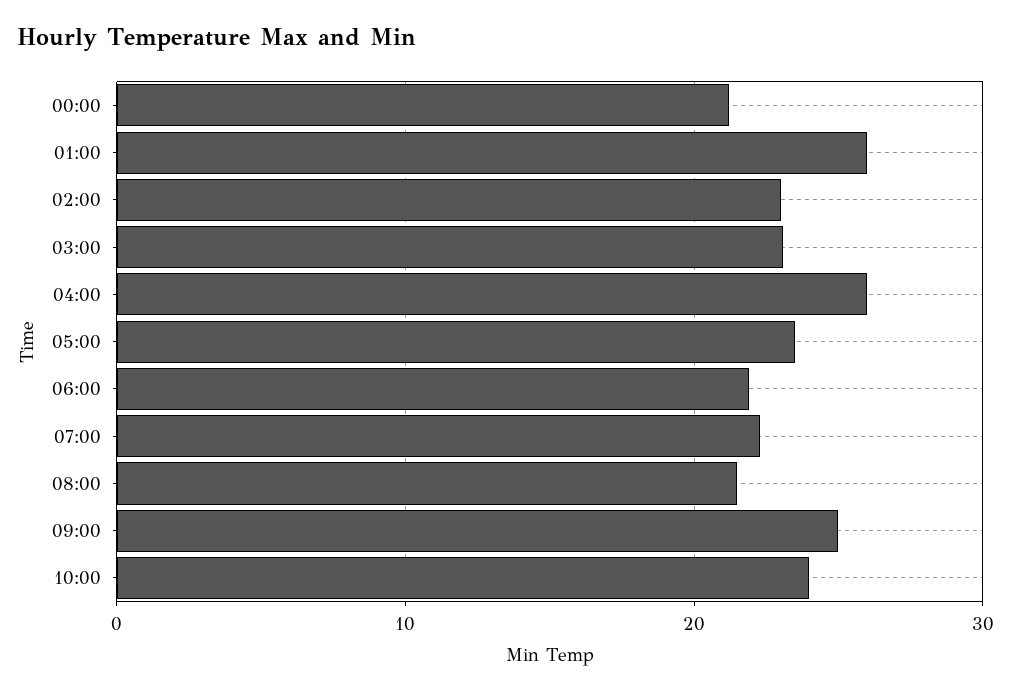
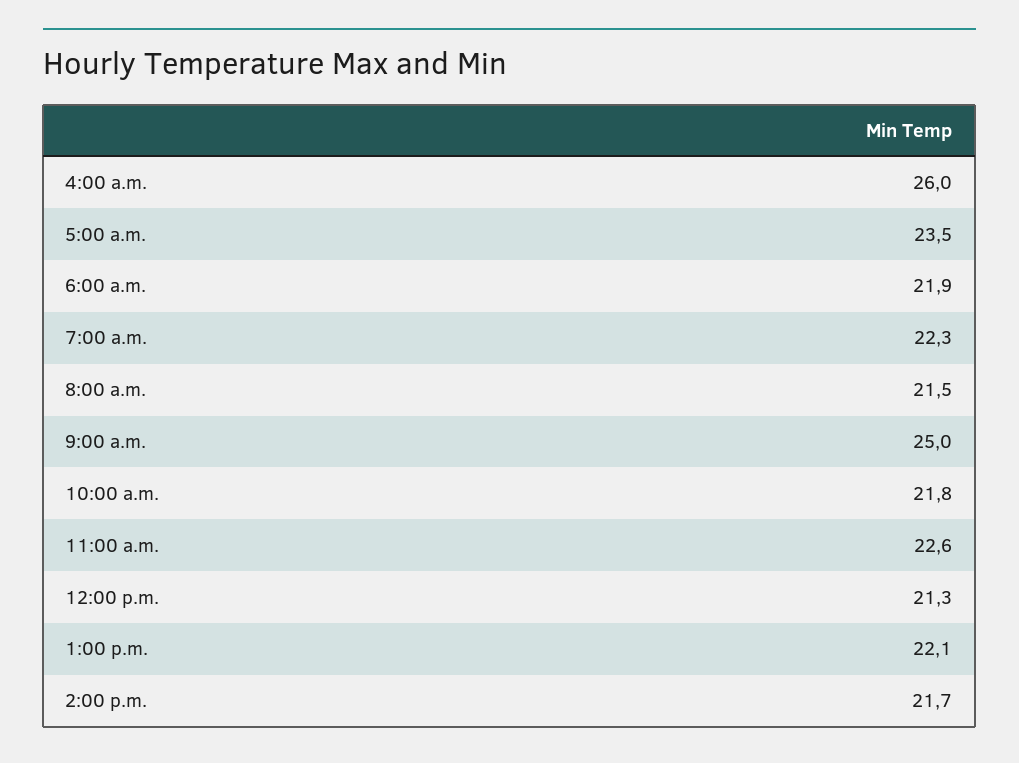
00:00: 21 -> none
01:00: 26 -> none
02:00: 23 -> none
03:00: 23 -> none
10:00: 24 -> 21.8
11:00 a.m.: none -> 22.6
12:00 p.m.: none -> 21.3
1:00 p.m.: none -> 22.1
2:00 p.m.: none -> 21.7

